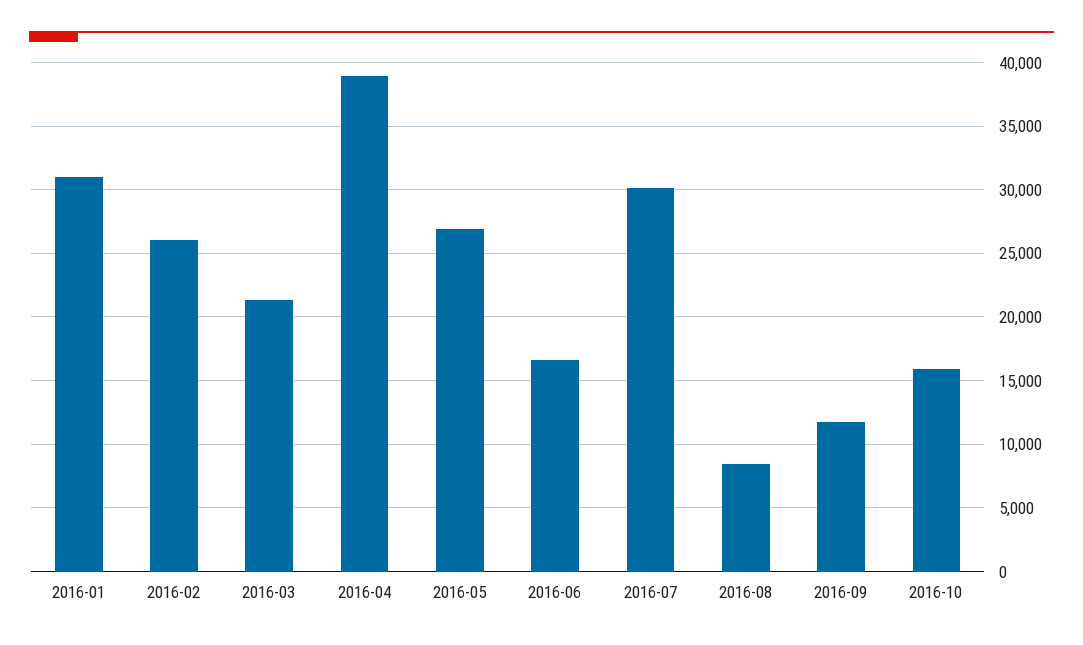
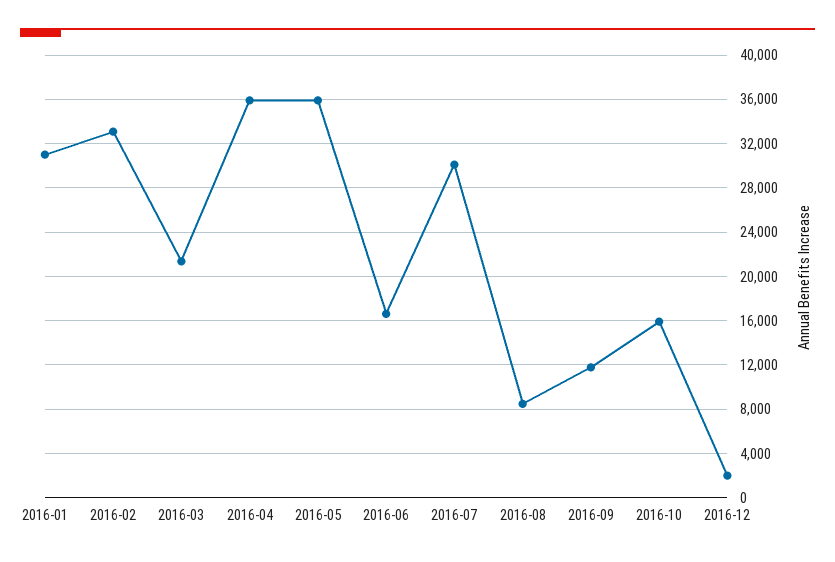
2016-02: 26000 -> 33000
2016-04: 39000 -> 36000
2016-05: 27000 -> 36000
2016-12: none -> 2000

